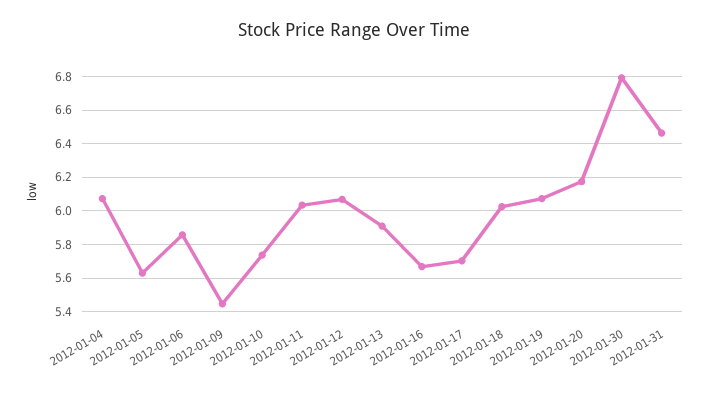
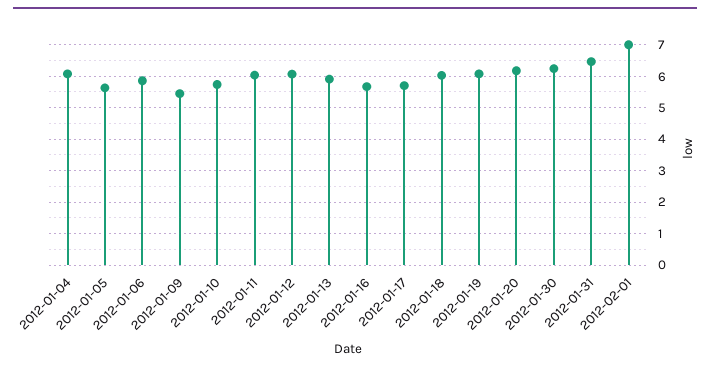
2012-01-30: 6.8 -> 6.2
2012-02-01: none -> 7

